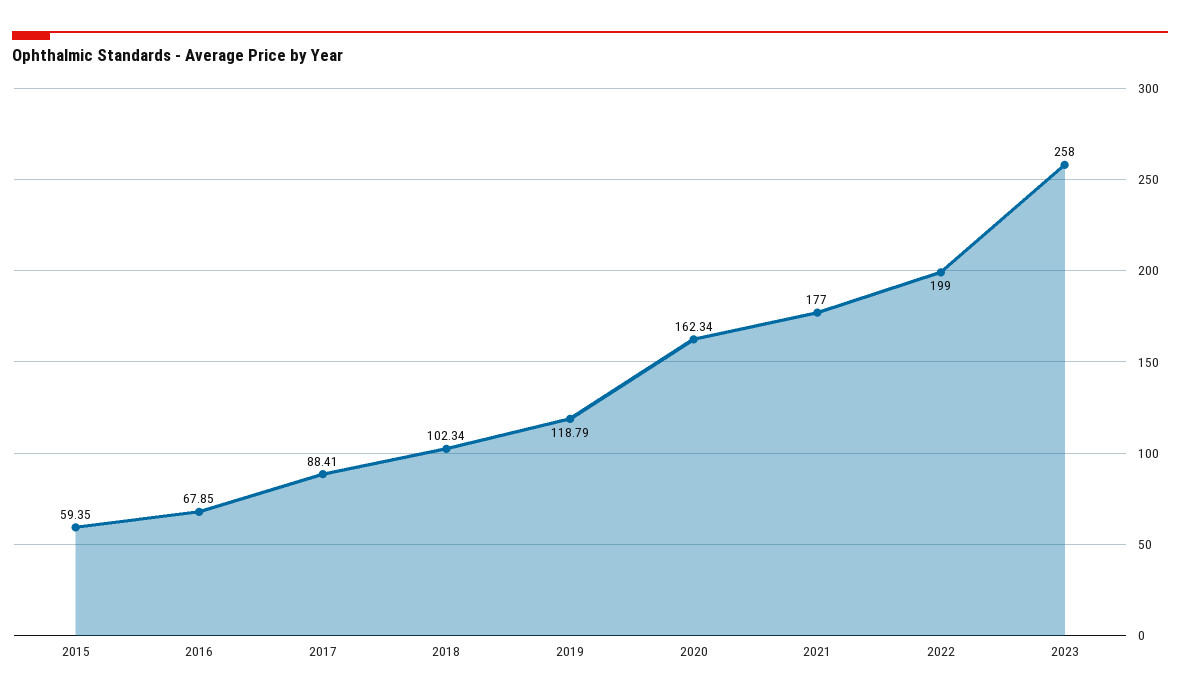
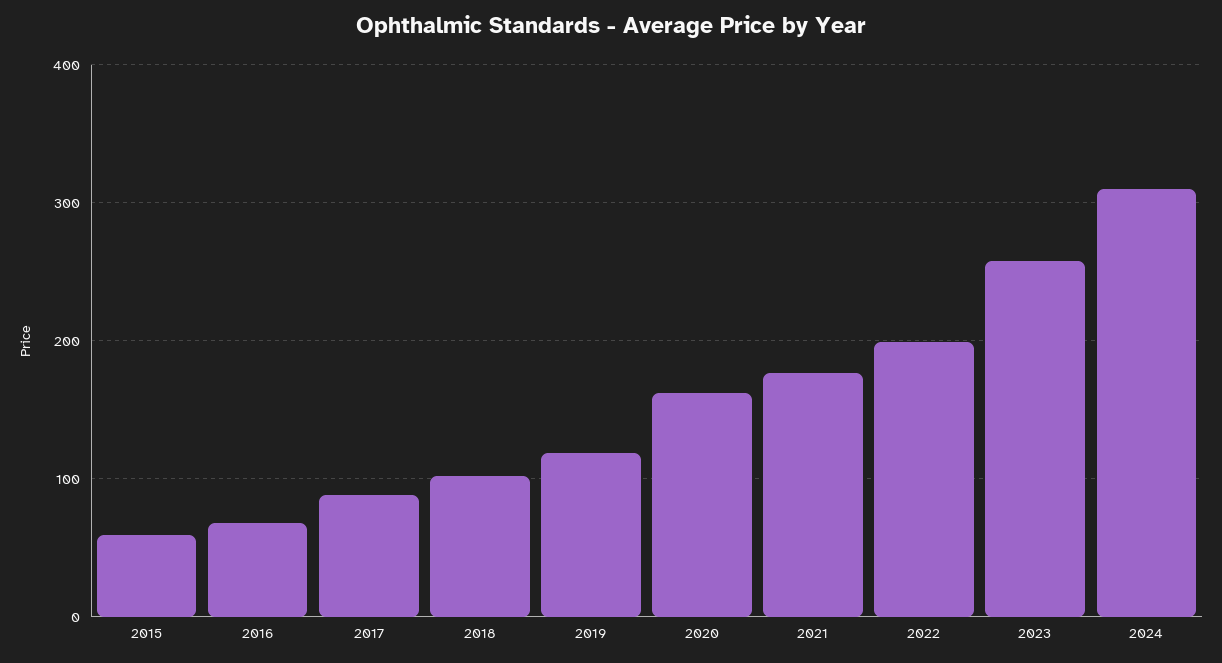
2024: none -> 310

